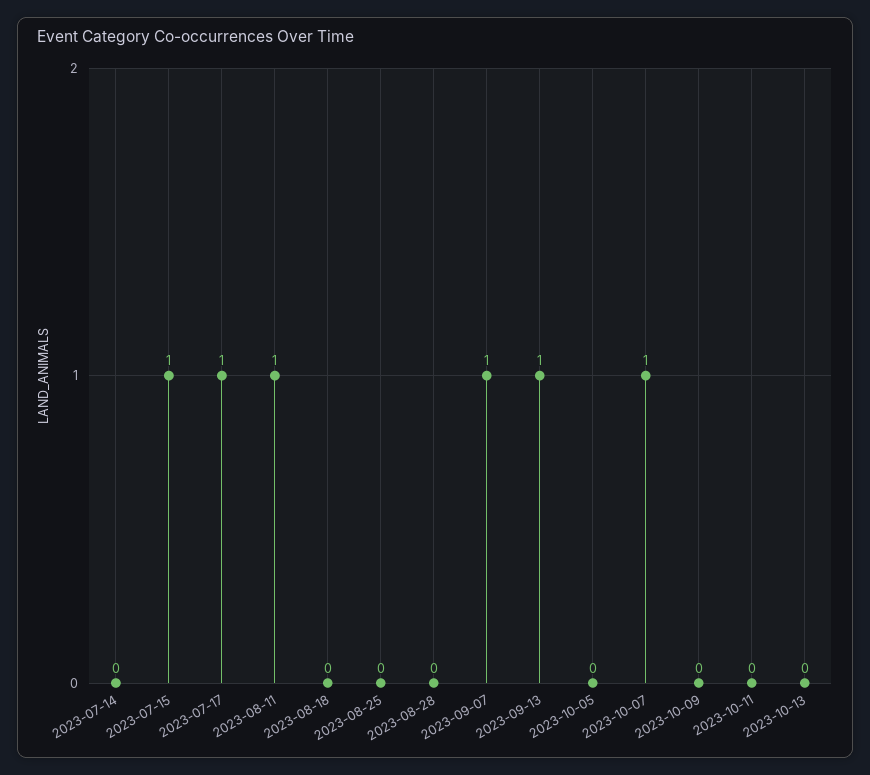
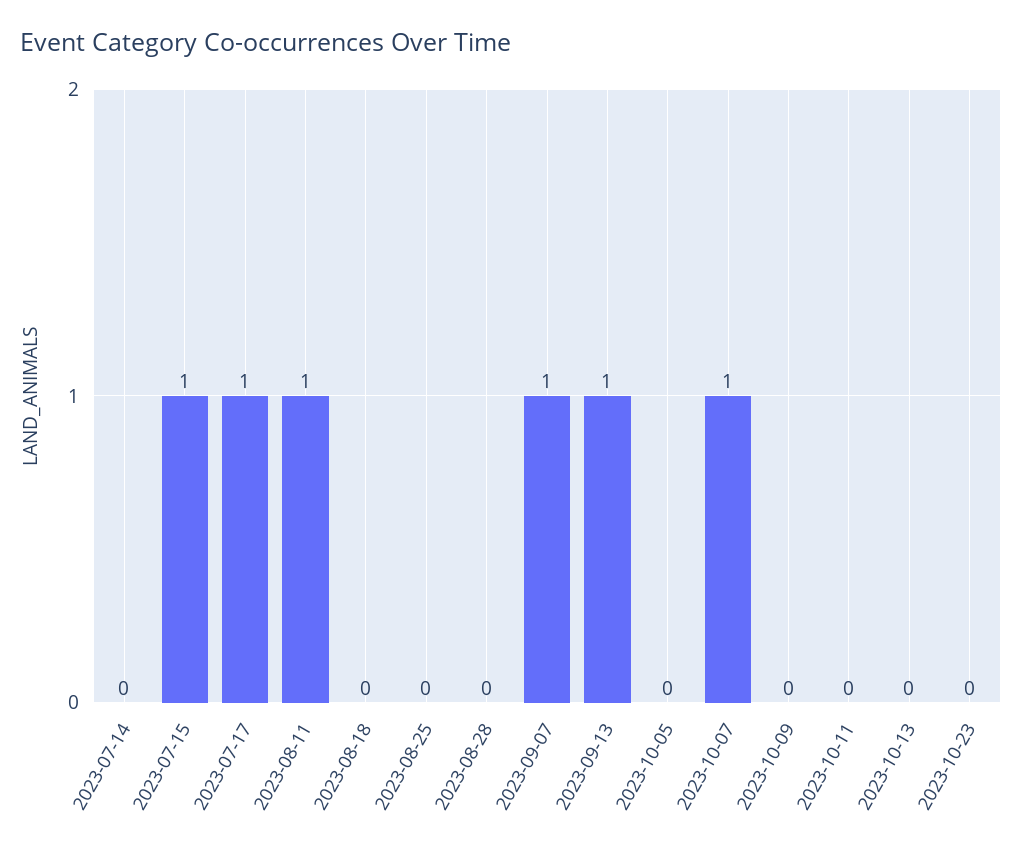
2023-10-23: none -> 0

